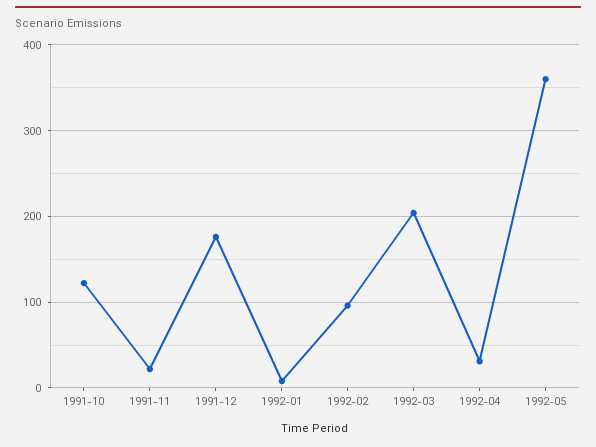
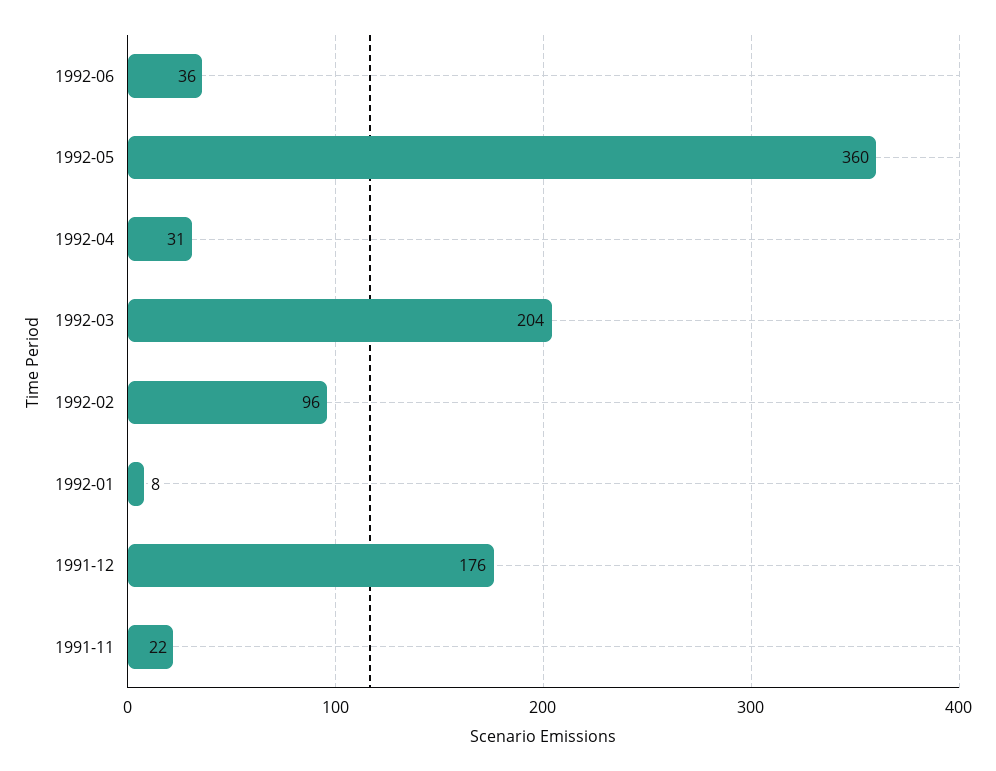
1991-10: 120 -> none
1992-06: none -> 36

